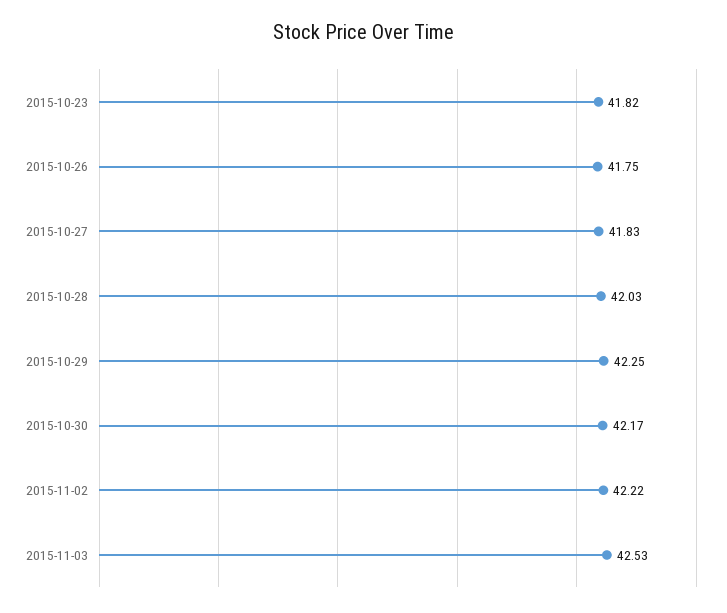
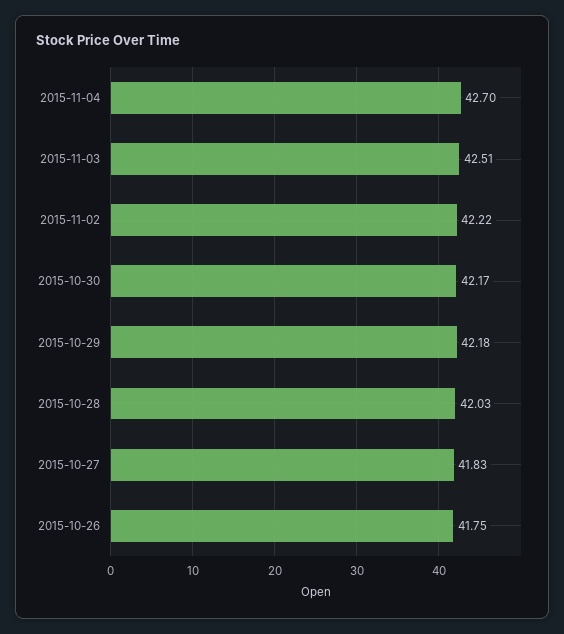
2015-10-23: 41.82 -> none
2015-10-29: 42.25 -> 42.18
2015-11-03: 42.53 -> 42.51
2015-11-04: none -> 42.7

